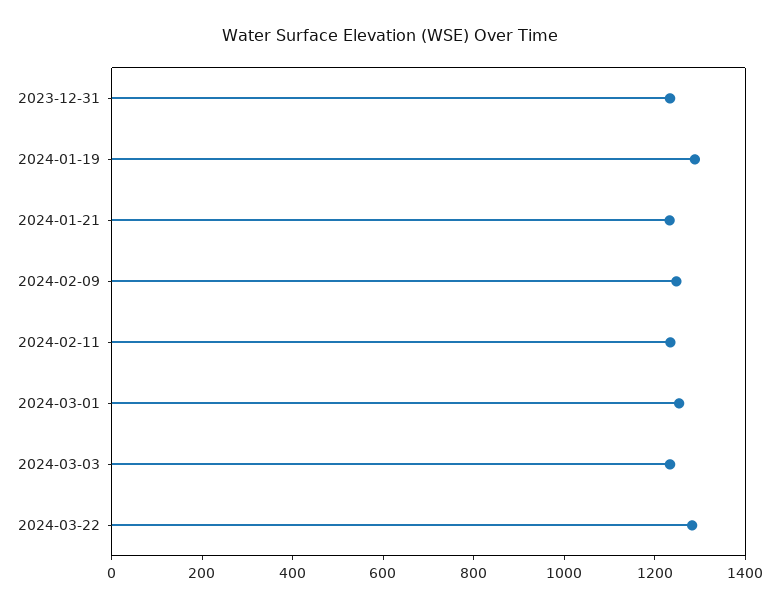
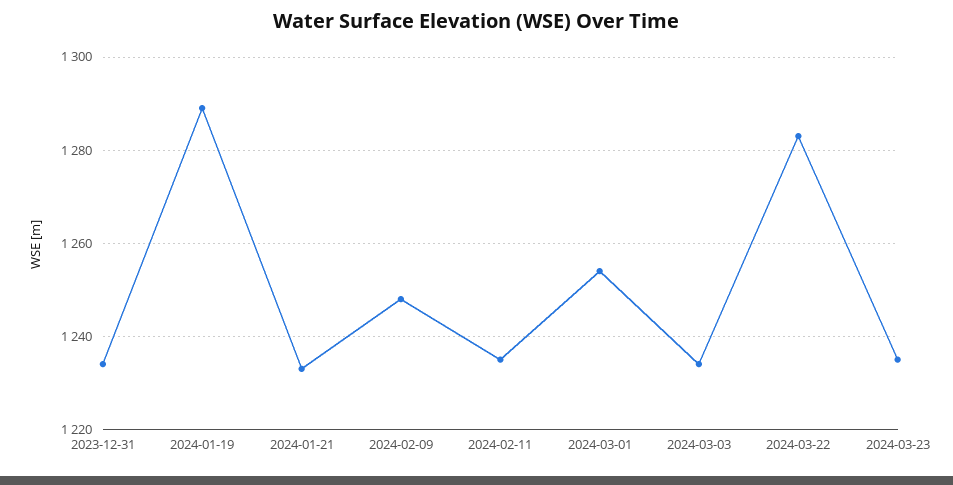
2024-03-23: none -> 1235

